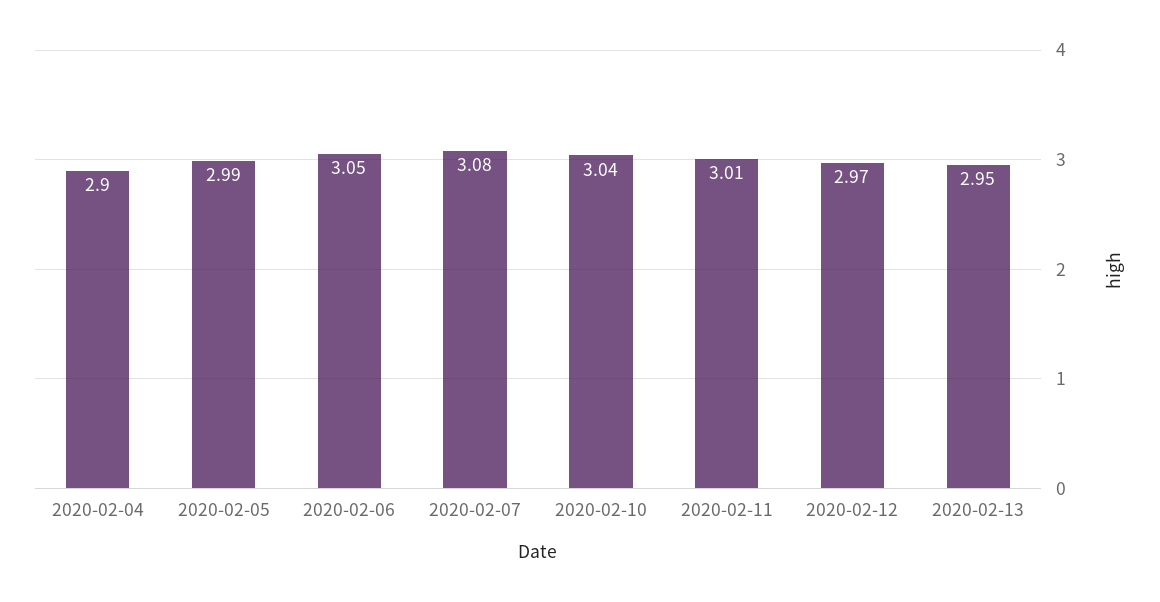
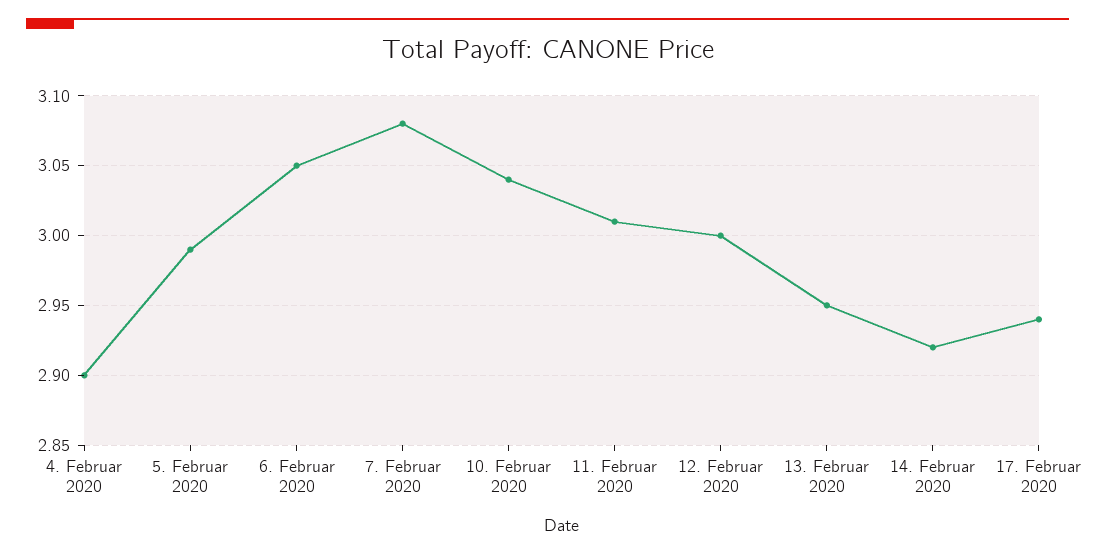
2020-02-12: 2.97 -> 3
14. Februar 2020: none -> 2.92
17. Februar 2020: none -> 2.94

